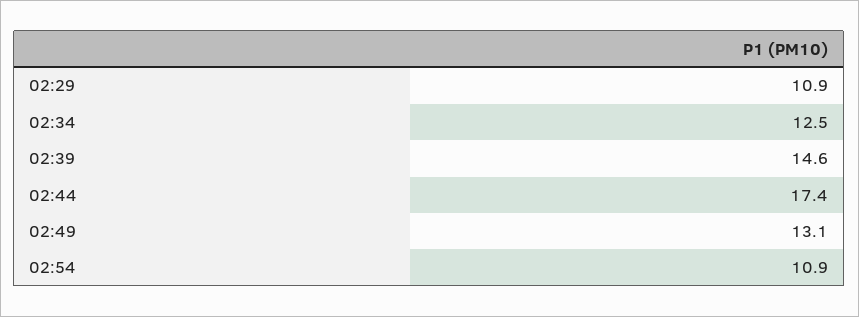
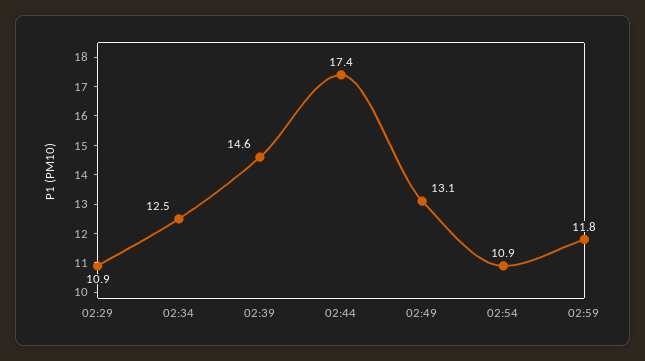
02:59: none -> 11.8

